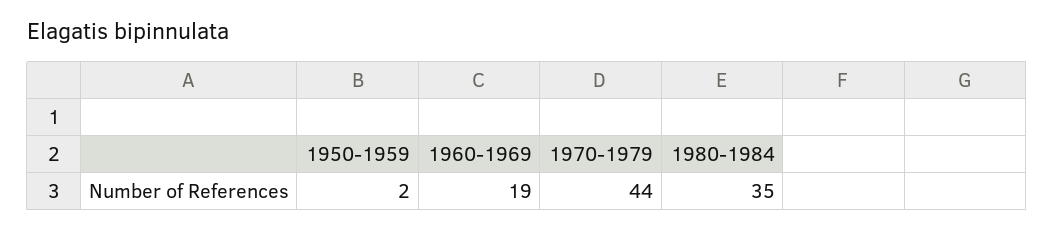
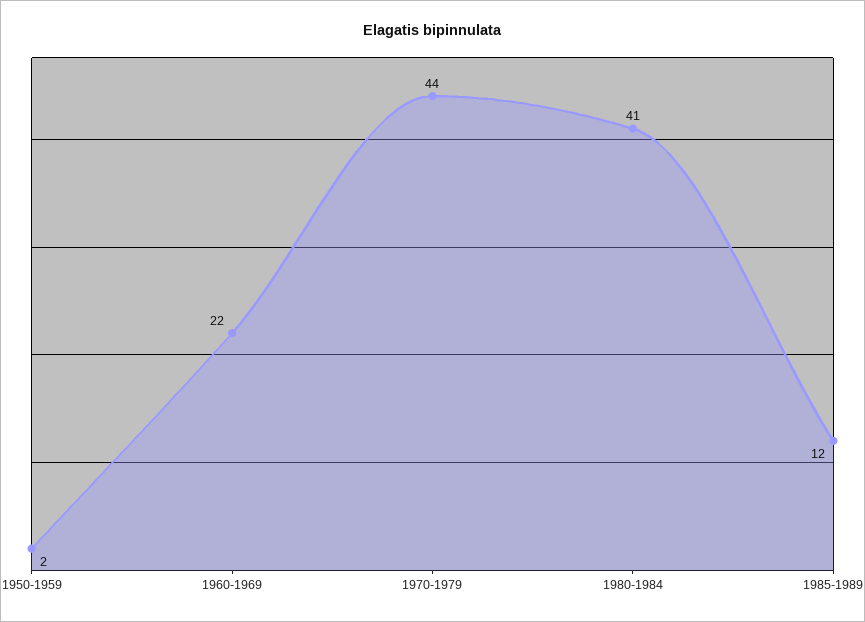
1960-1969: 19 -> 22
1980-1984: 35 -> 41
1985-1989: none -> 12

